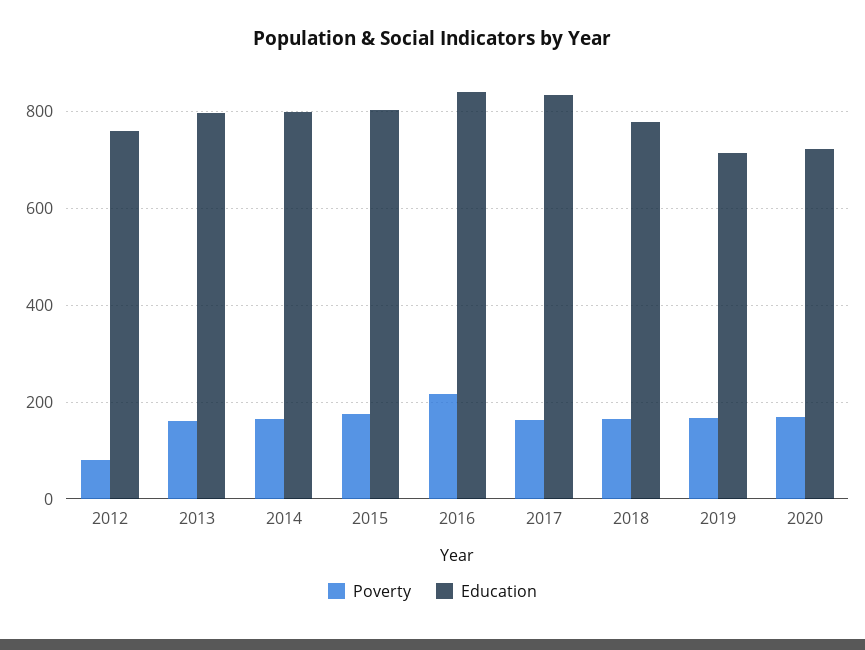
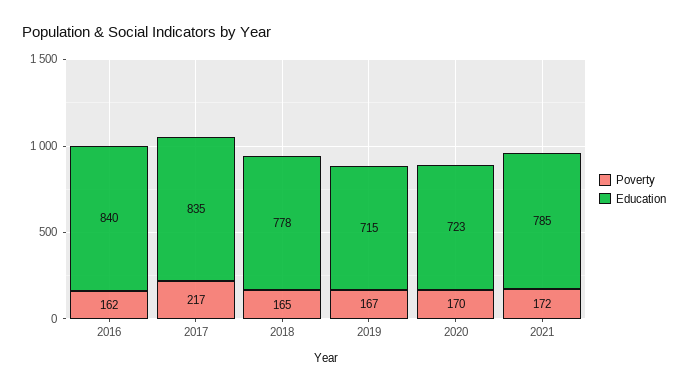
Poverty, 2012: 80 -> none
Education, 2012: 760 -> none
Poverty, 2013: 160 -> none
Education, 2013: 800 -> none
Poverty, 2014: 160 -> none
Education, 2014: 800 -> none
Poverty, 2015: 180 -> none
Education, 2015: 800 -> none
Poverty, 2016: 220 -> 162
Poverty, 2017: 160 -> 217
Poverty, 2021: none -> 172
Education, 2021: none -> 785

